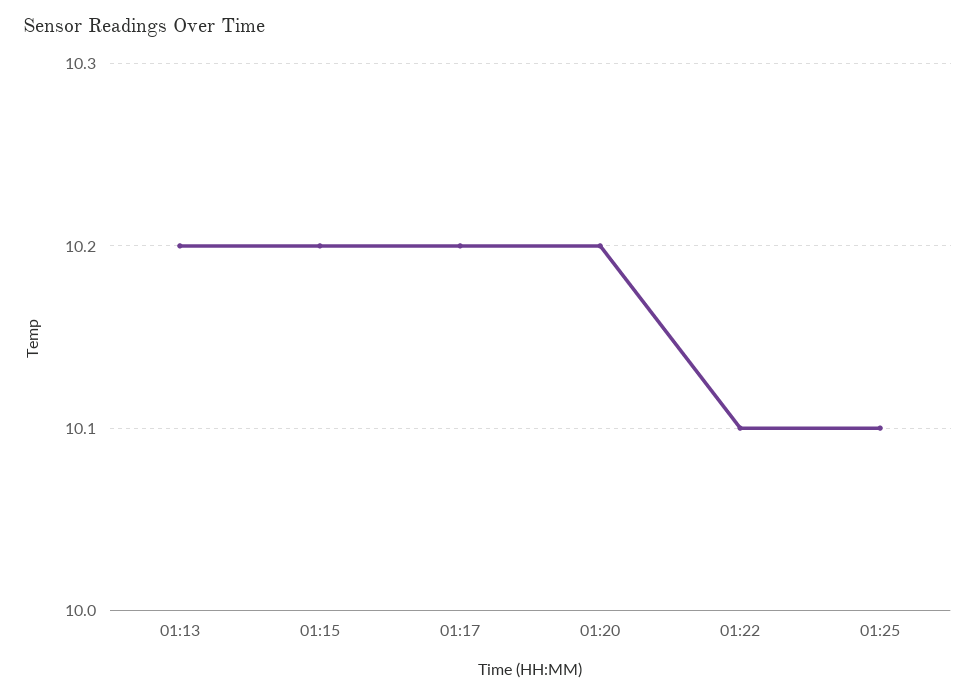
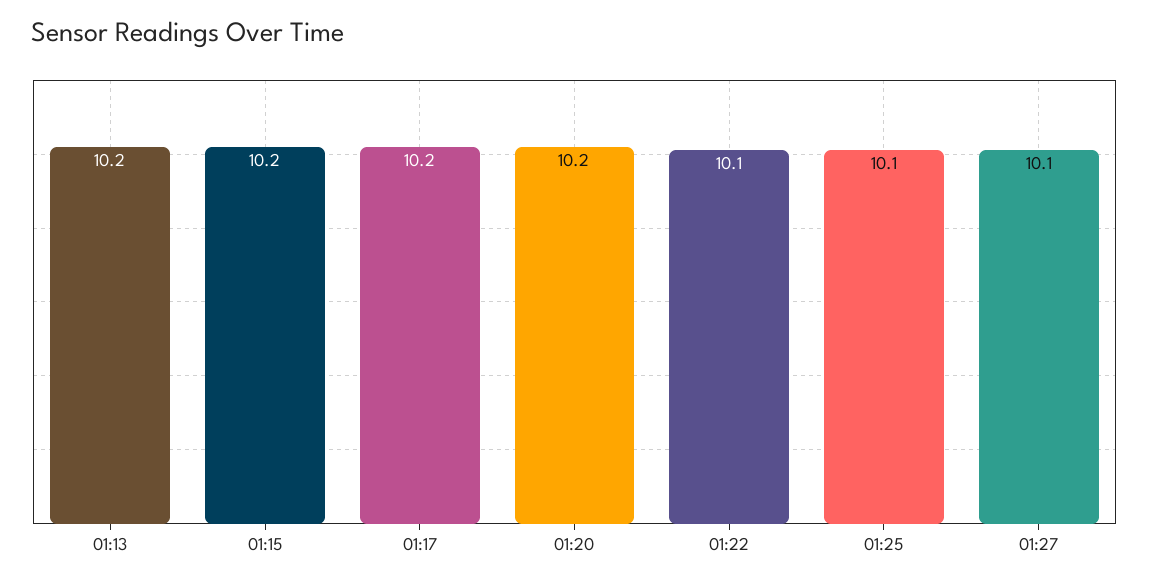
01:27: none -> 10.1

